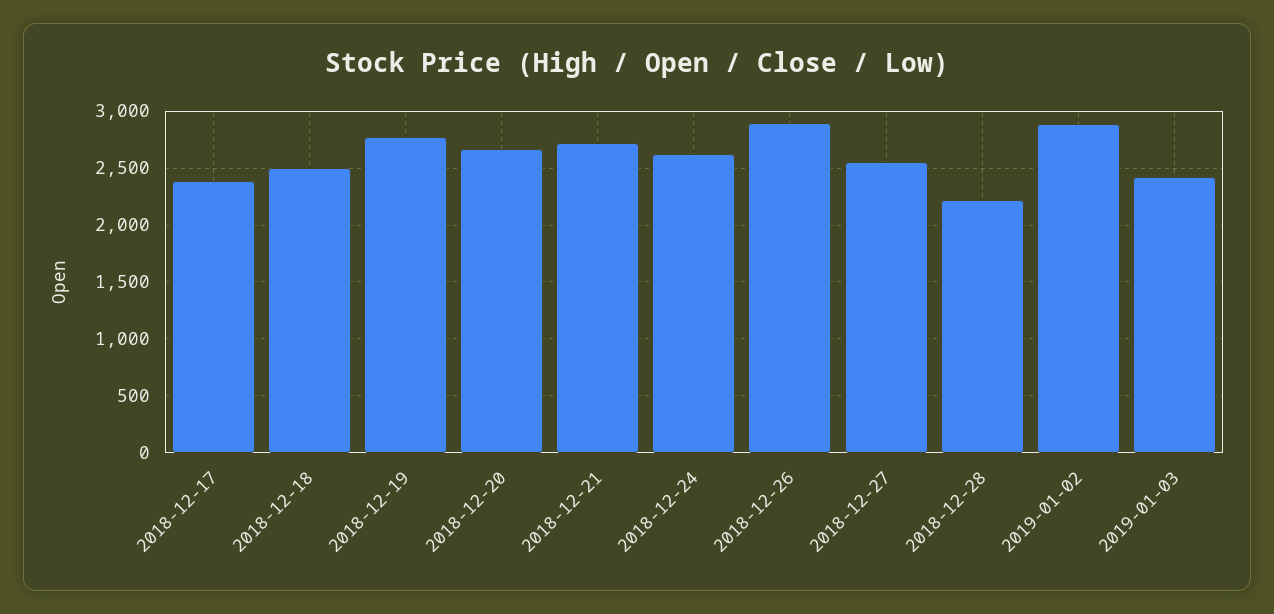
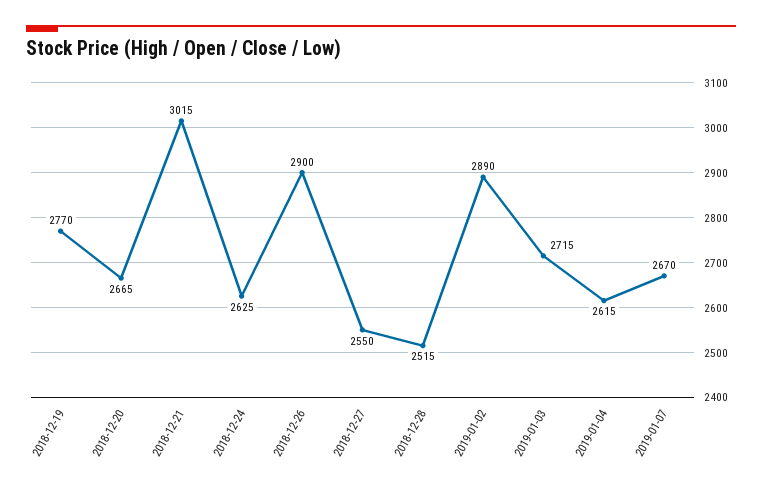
2018-12-17: 2400 -> none
2018-12-18: 2500 -> none
2018-12-21: 2700 -> 3015
2018-12-28: 2200 -> 2515
2019-01-03: 2400 -> 2715
2019-01-04: none -> 2615
2019-01-07: none -> 2670

